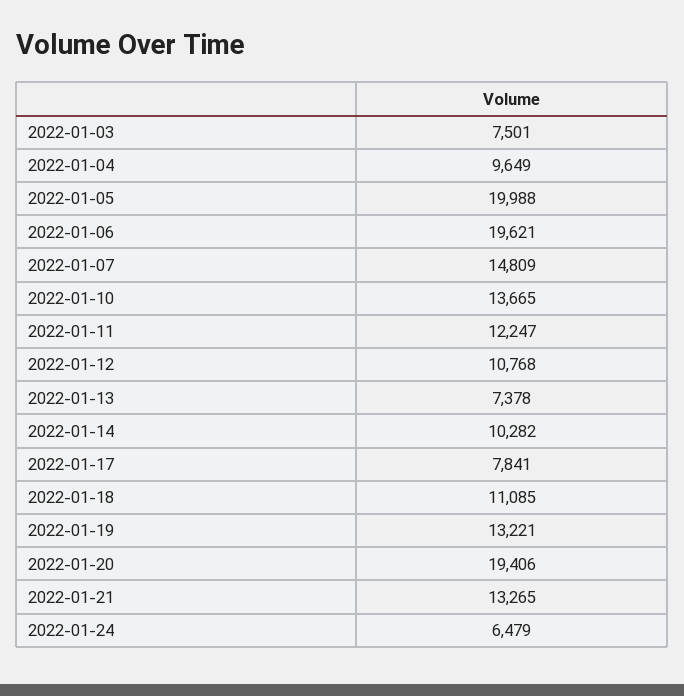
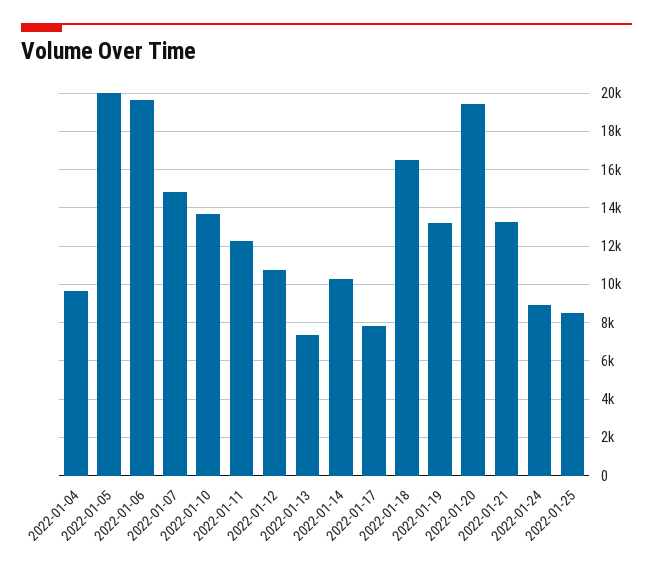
2022-01-03: 7501 -> none
2022-01-18: 11085 -> 16500
2022-01-24: 6479 -> 9000
2022-01-25: none -> 8500

